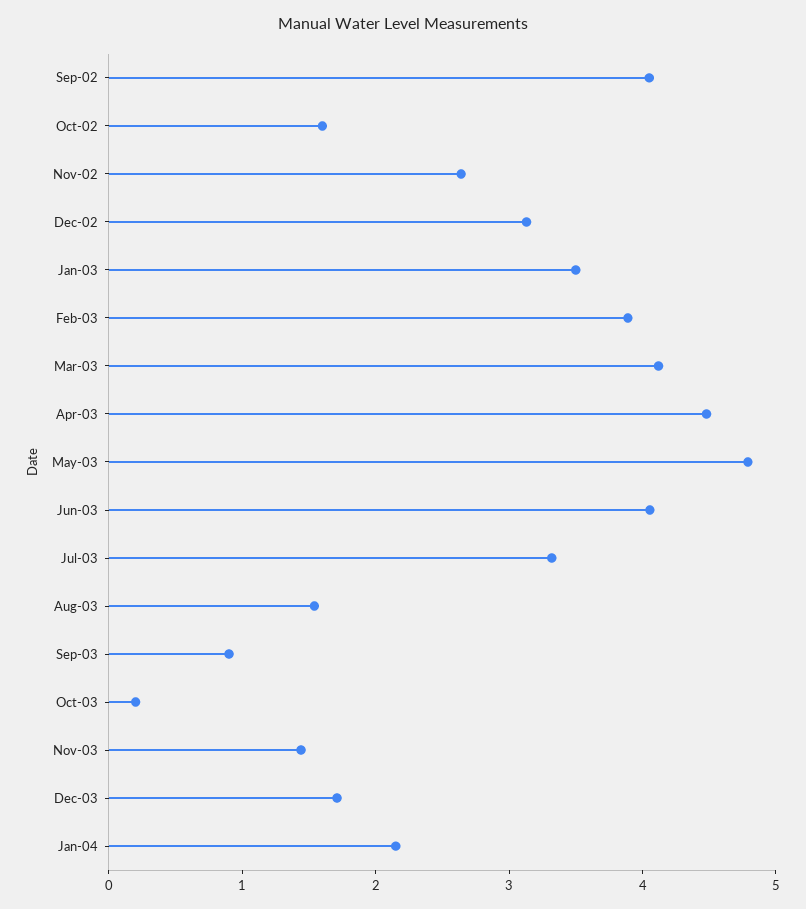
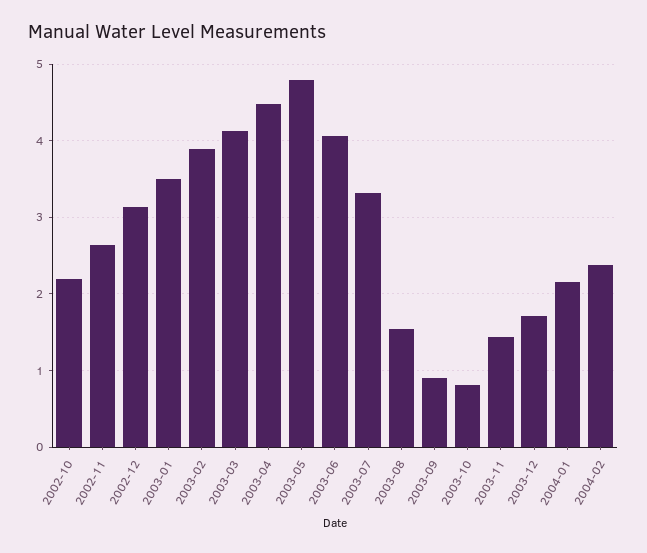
Sep-02: 4 -> none
Oct-02: 1.6 -> 2.2
Oct-03: 0.2 -> 0.8
2004-02: none -> 2.4

